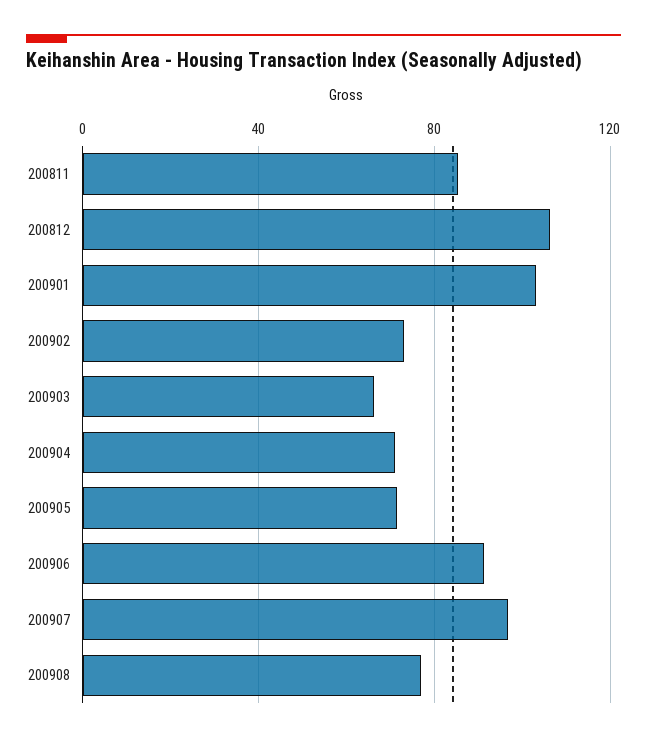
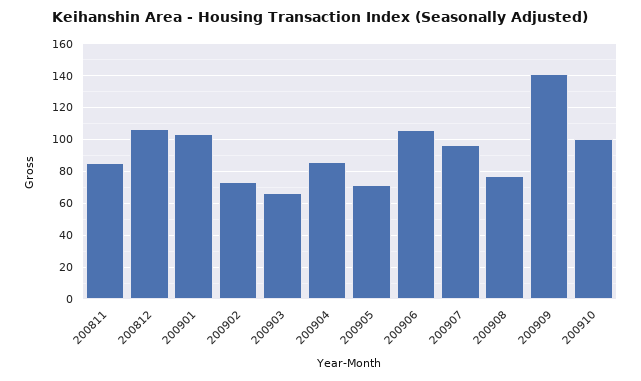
200904: 70 -> 85
200906: 90 -> 105
200909: none -> 140
200910: none -> 100

